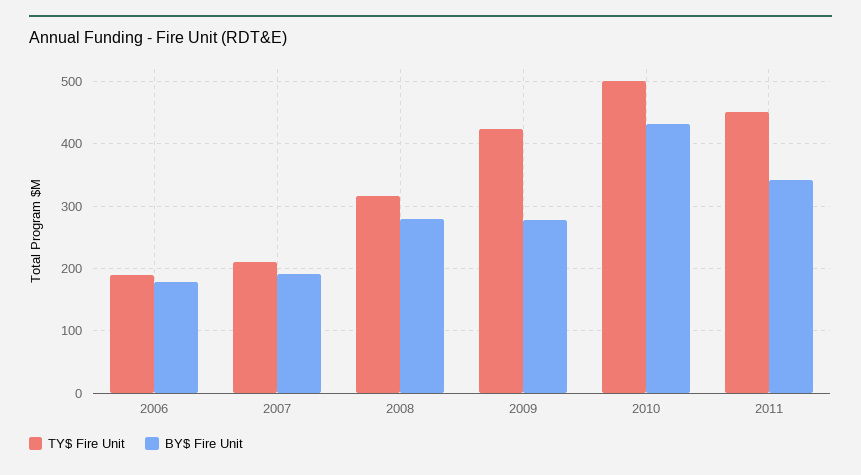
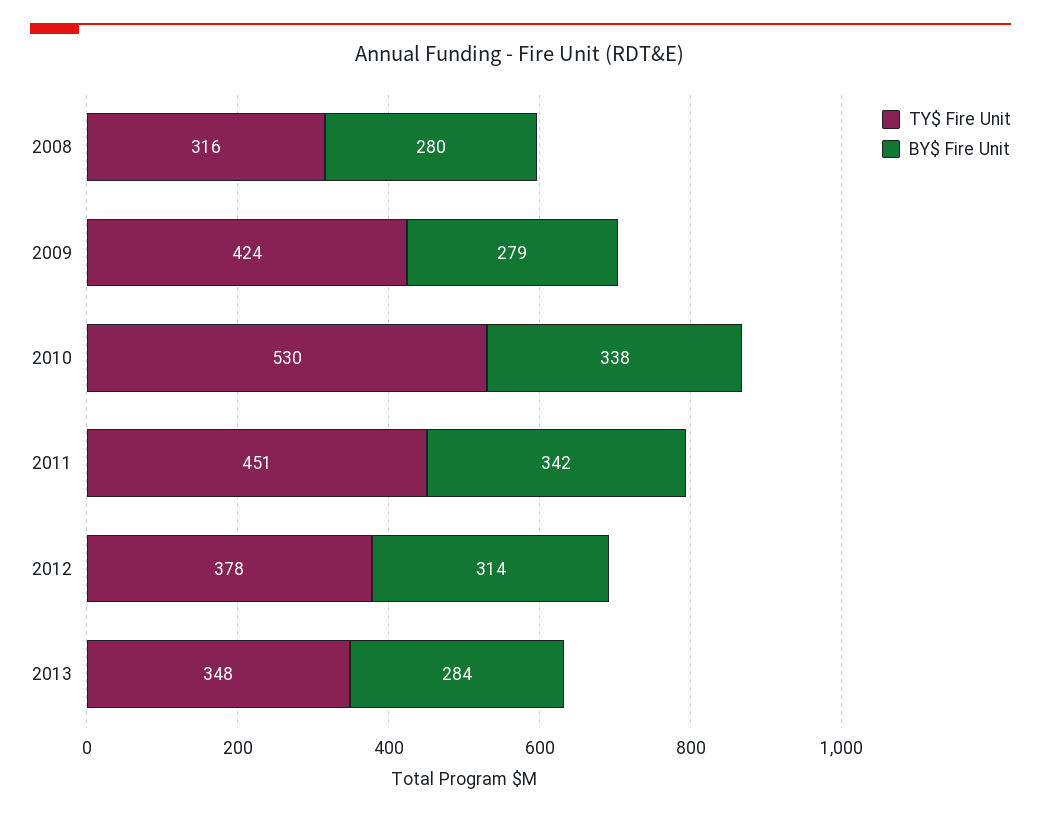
TY$ Fire Unit, 2006: 190 -> none
BY$ Fire Unit, 2006: 180 -> none
TY$ Fire Unit, 2007: 210 -> none
BY$ Fire Unit, 2007: 190 -> none
TY$ Fire Unit, 2010: 500 -> 530
BY$ Fire Unit, 2010: 430 -> 338
TY$ Fire Unit, 2012: none -> 378
BY$ Fire Unit, 2012: none -> 314
TY$ Fire Unit, 2013: none -> 348
BY$ Fire Unit, 2013: none -> 284

